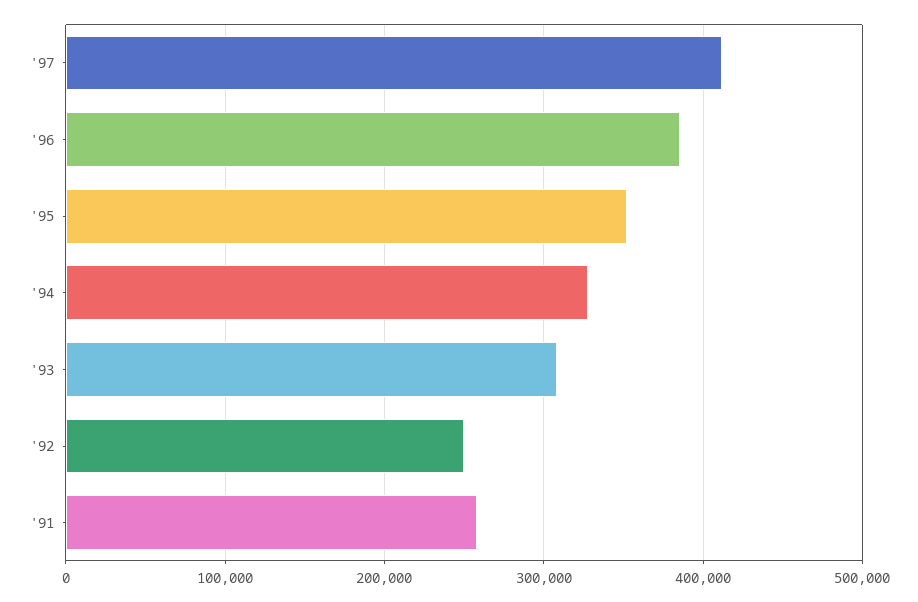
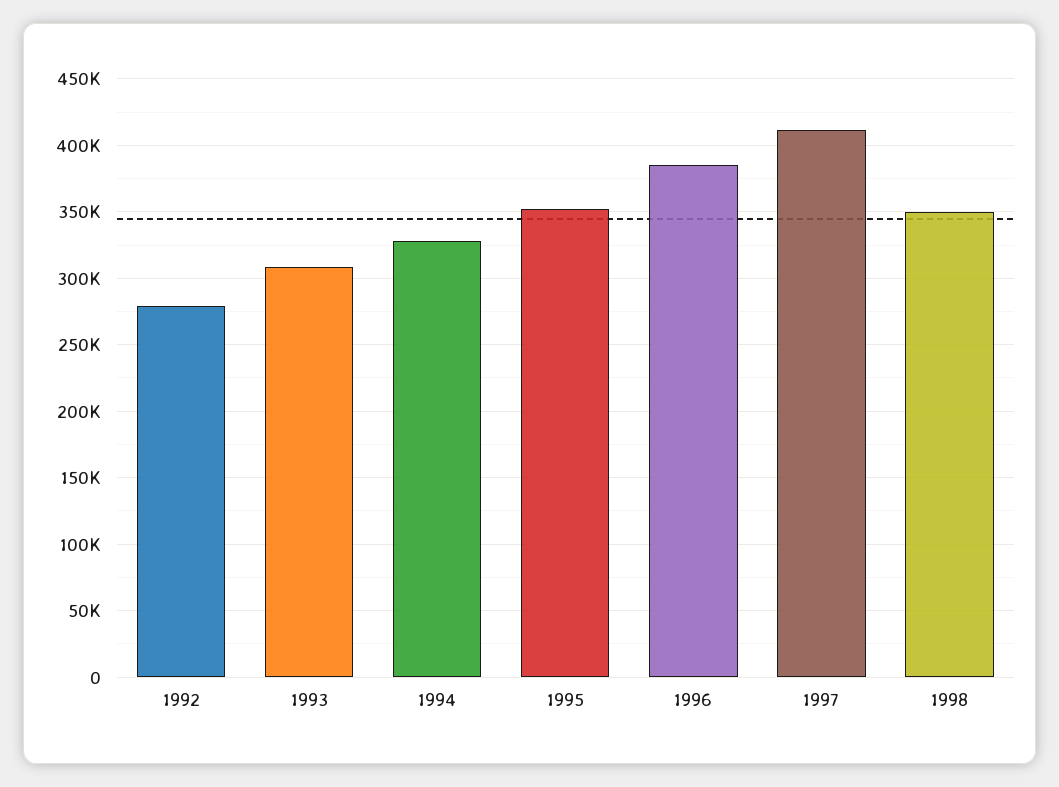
'92: 250000 -> 280000
'91: 260000 -> none
1998: none -> 350000

